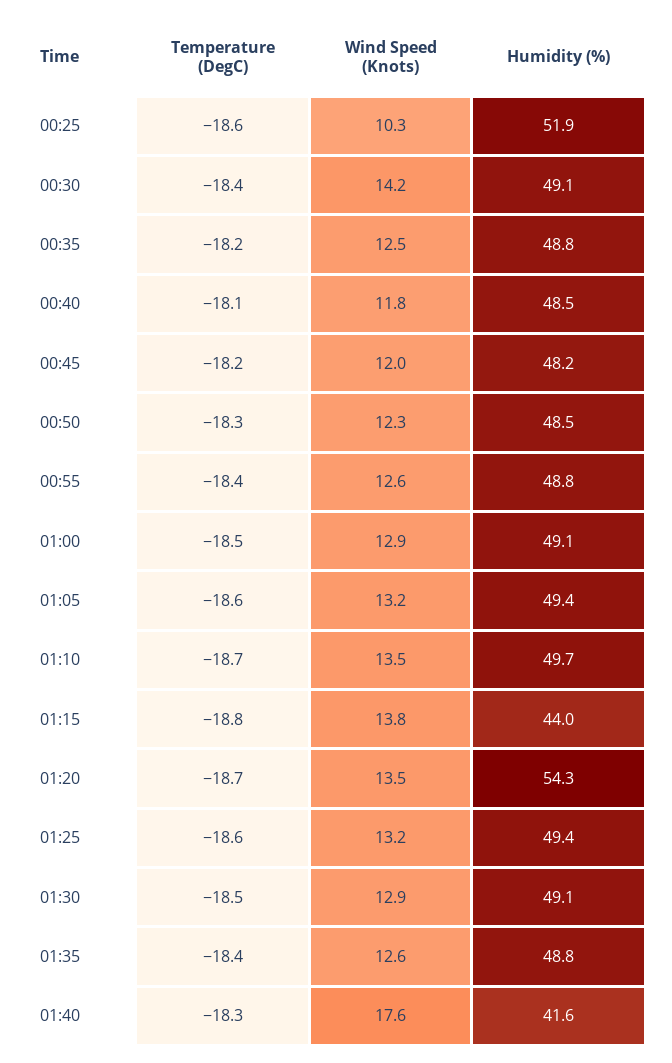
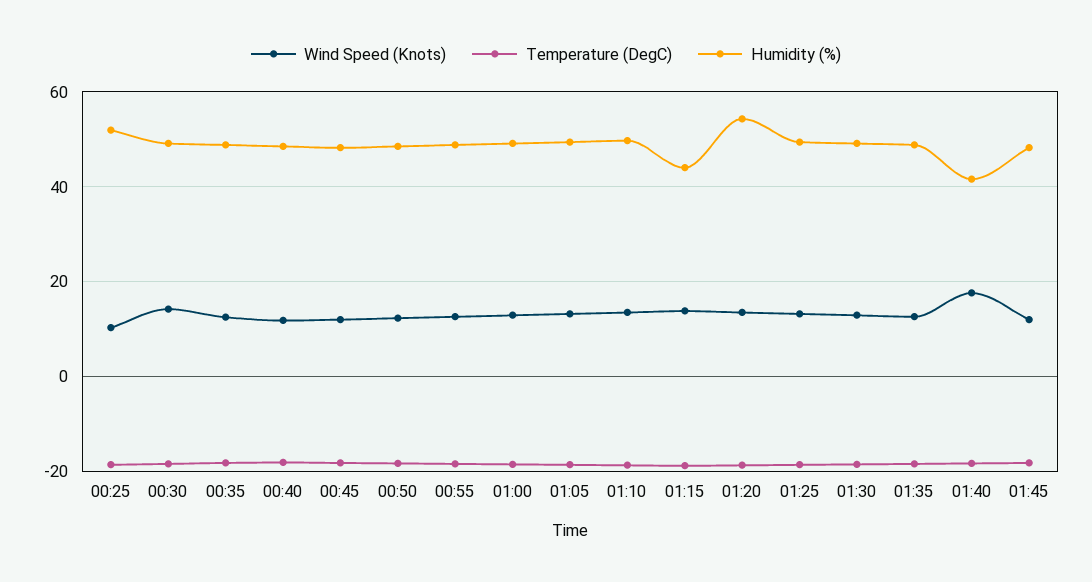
Wind Speed (Knots), 01:45: none -> 12
Temperature (DegC), 01:45: none -> -18
Humidity (%), 01:45: none -> 48

